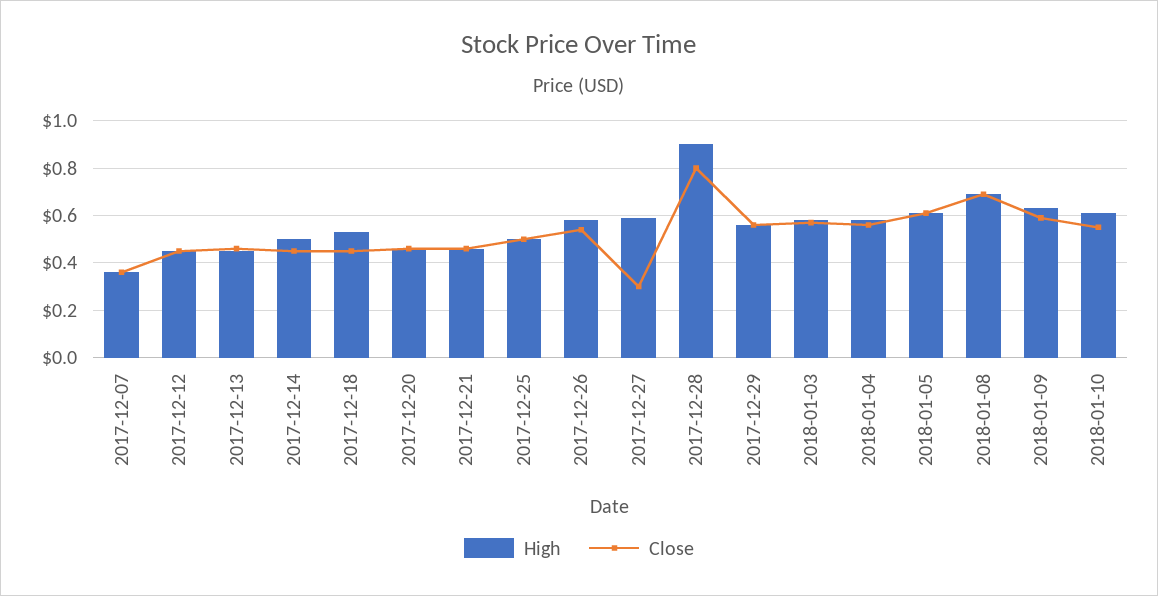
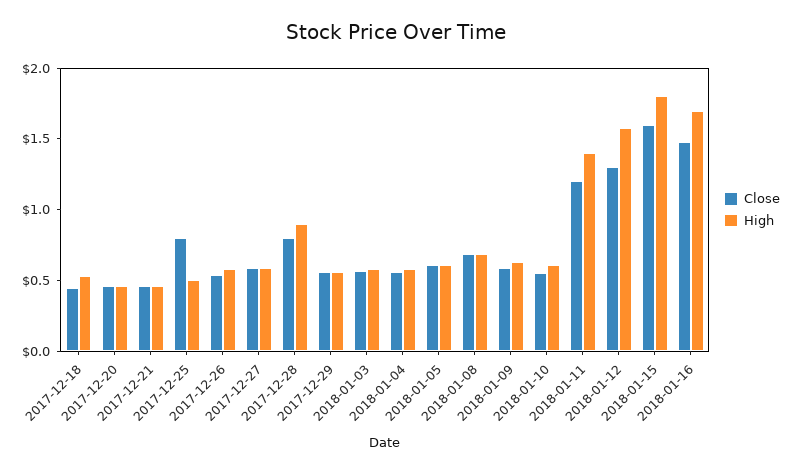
High, 2017-12-07: 0.35 -> none
Close, 2017-12-07: 0.35 -> none
High, 2017-12-12: 0.45 -> none
Close, 2017-12-12: 0.45 -> none
High, 2017-12-13: 0.45 -> none
Close, 2017-12-13: 0.45 -> none
High, 2017-12-14: 0.5 -> none
Close, 2017-12-14: 0.45 -> none
Close, 2017-12-25: 0.5 -> 0.8
Close, 2017-12-27: 0.3 -> 0.6
Close, 2018-01-11: none -> 1.2
High, 2018-01-11: none -> 1.4
Close, 2018-01-12: none -> 1.3
High, 2018-01-12: none -> 1.6
Close, 2018-01-15: none -> 1.6
High, 2018-01-15: none -> 1.8
Close, 2018-01-16: none -> 1.5
High, 2018-01-16: none -> 1.7

